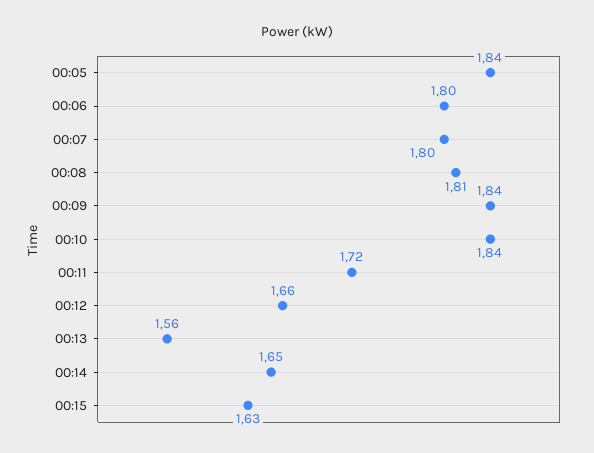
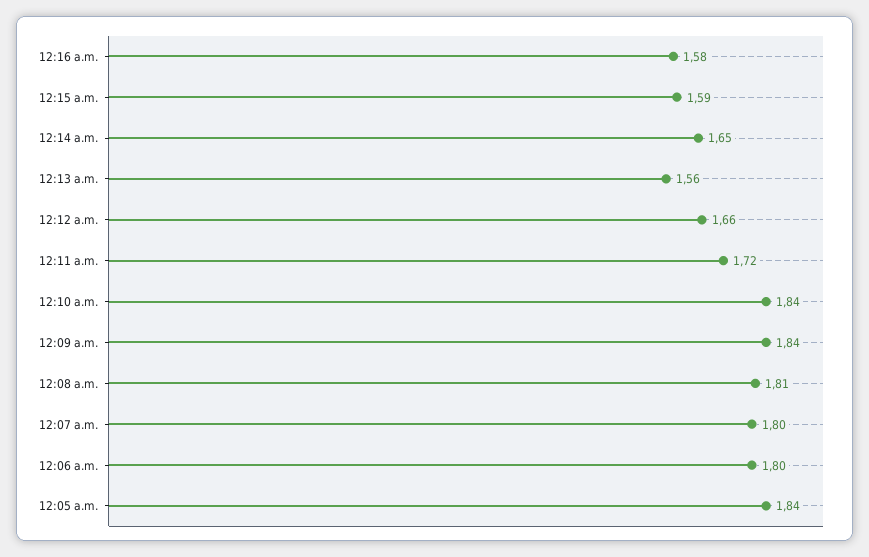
00:15: 1.63 -> 1.59
12:16 a.m.: none -> 1.58

